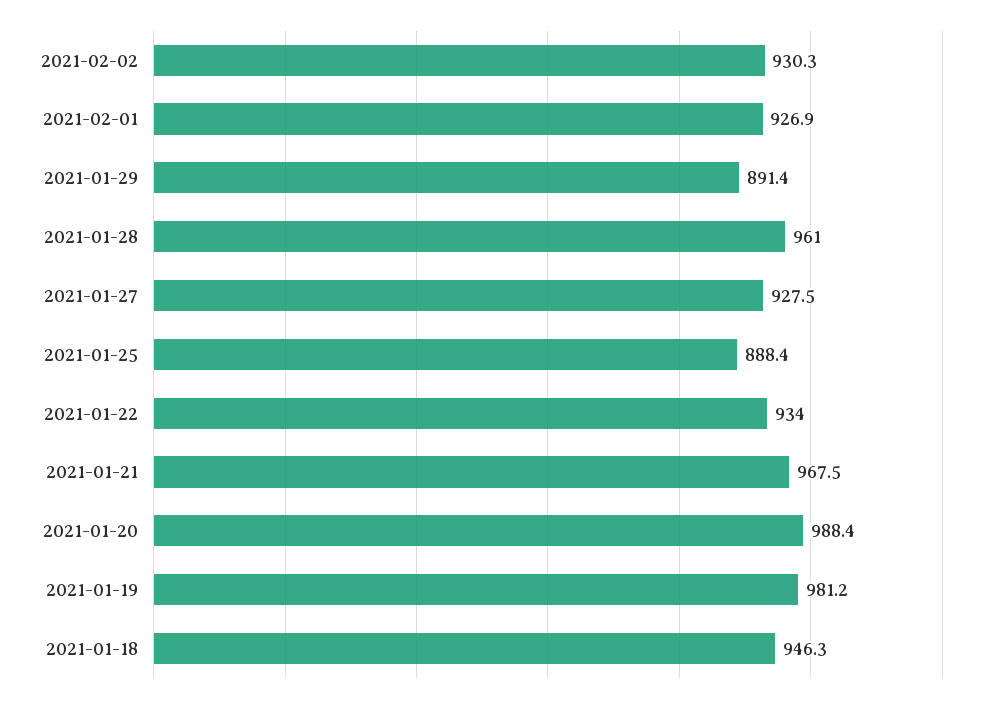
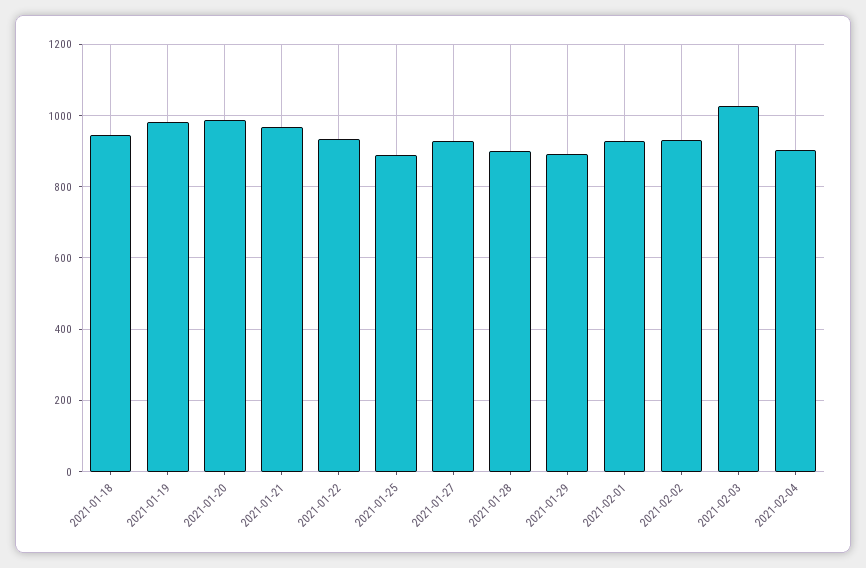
2021-01-28: 961 -> 900
2021-02-03: none -> 1020
2021-02-04: none -> 900

